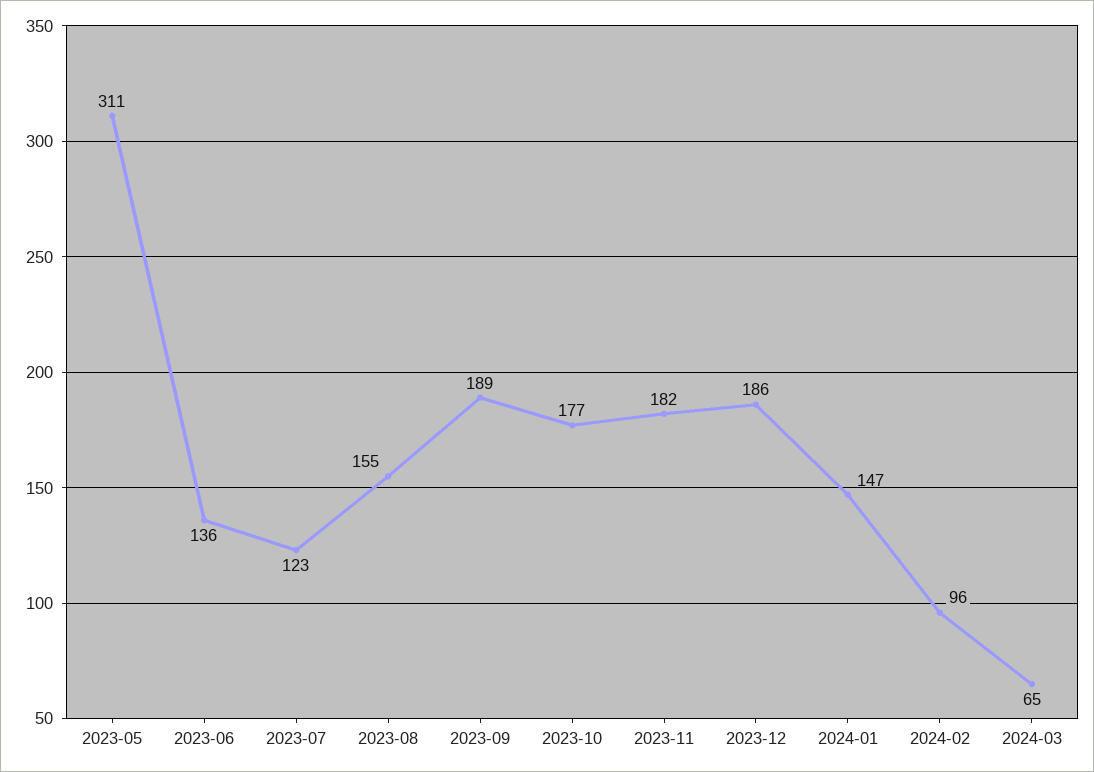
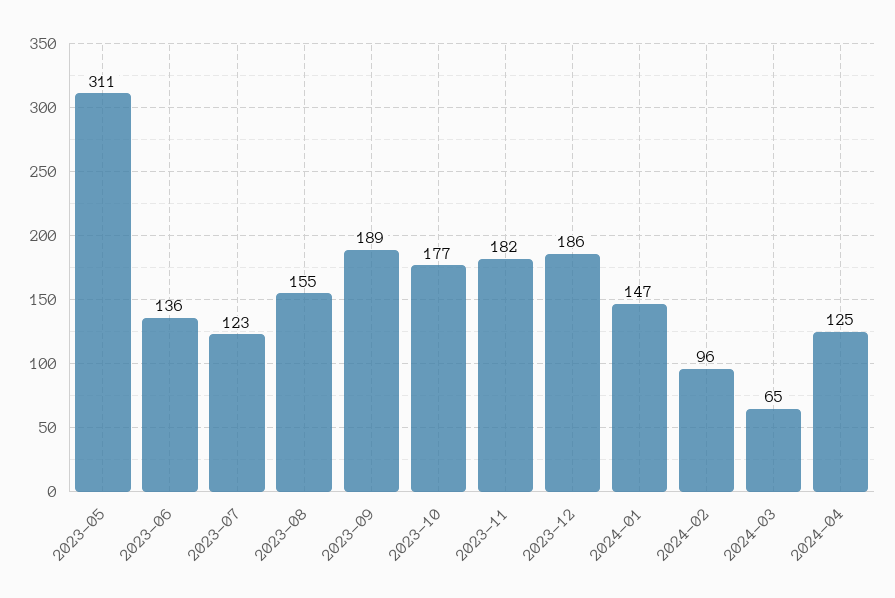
2024-04: none -> 125

